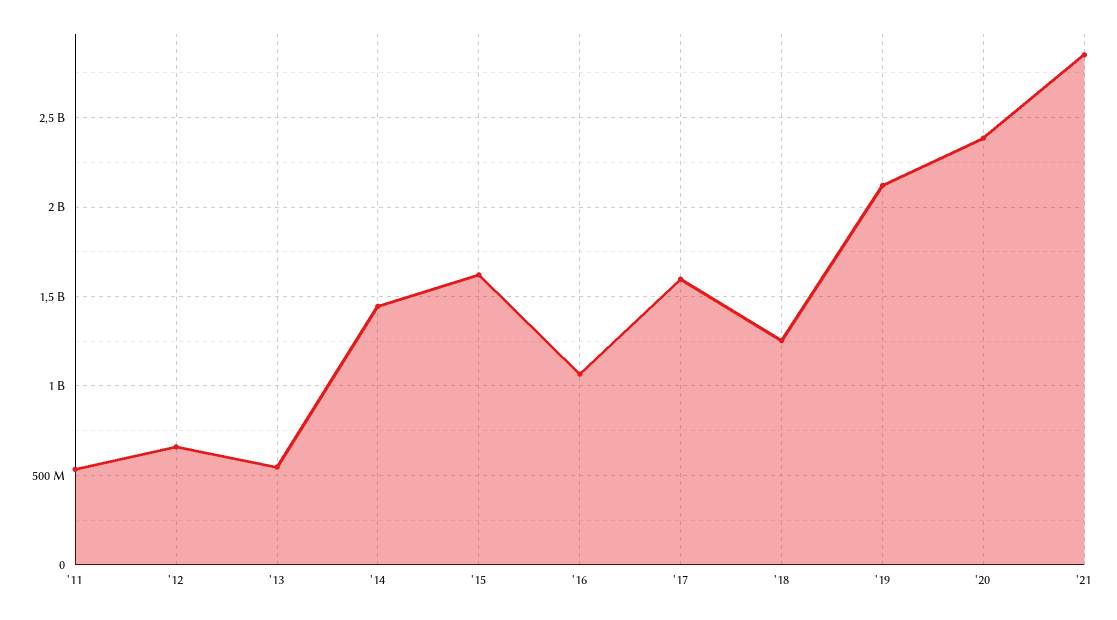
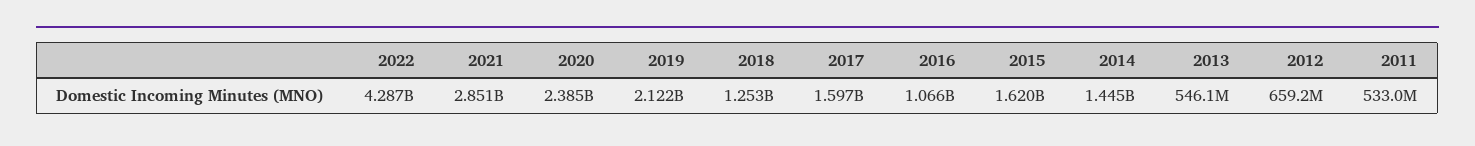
2022: none -> 4287000000

